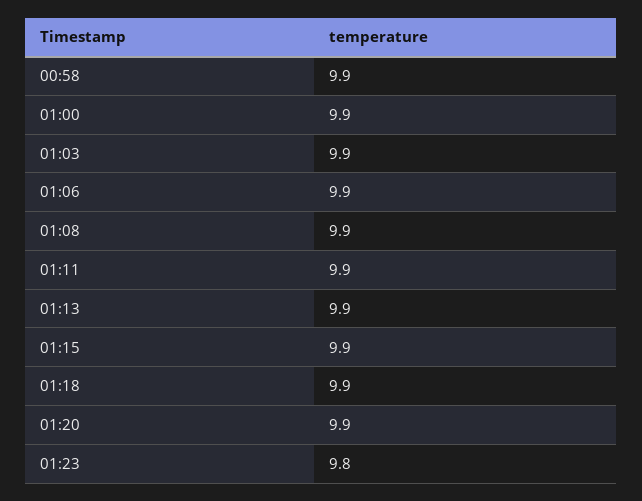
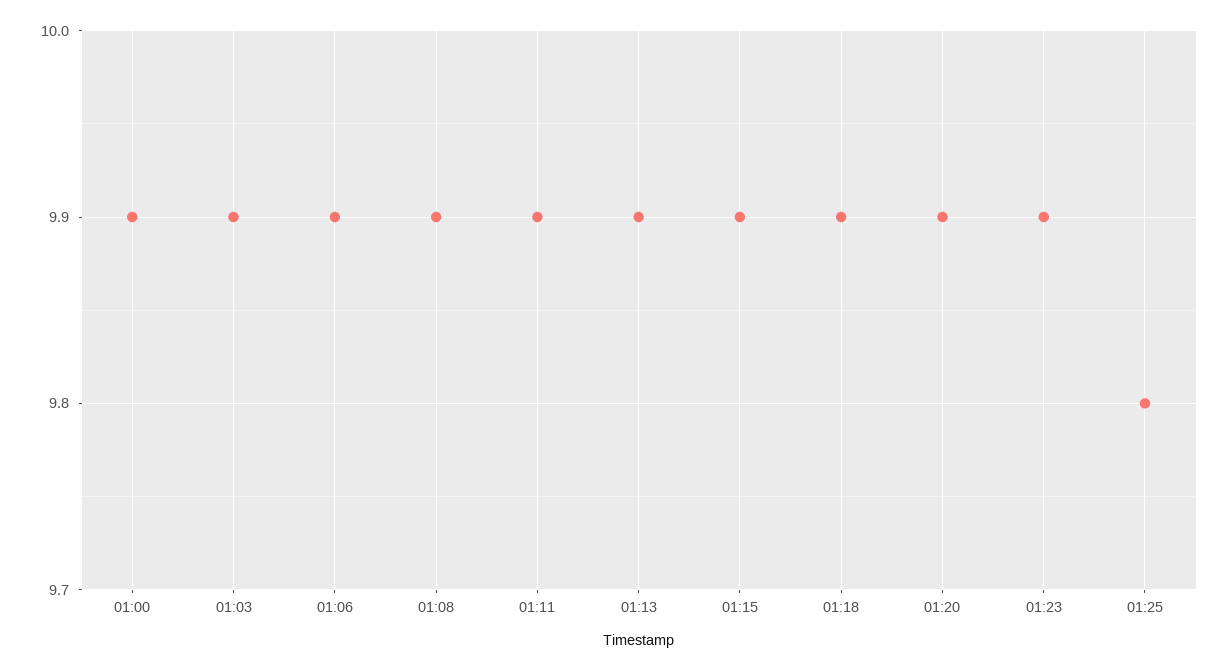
00:58: 9.9 -> none
01:23: 9.8 -> 9.9
01:25: none -> 9.8

